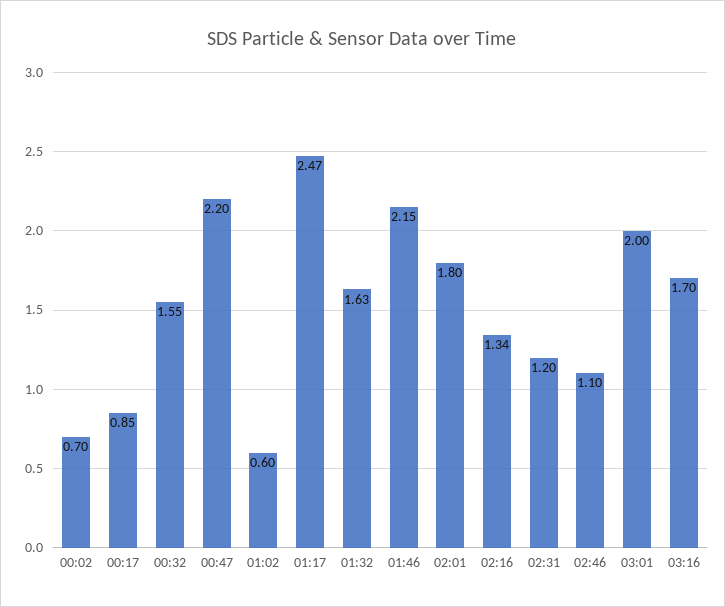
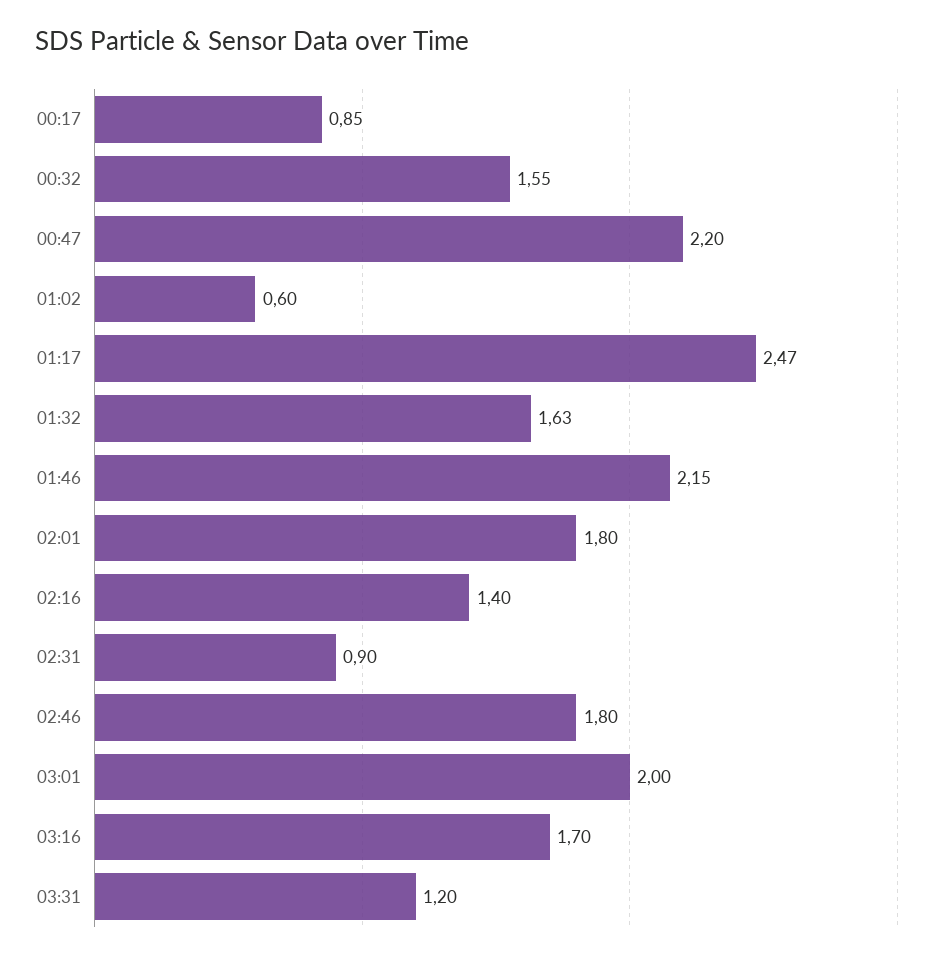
00:02: 0.7 -> none
02:16: 1.34 -> 1.4
02:31: 1.2 -> 0.9
02:46: 1.1 -> 1.8
03:31: none -> 1.2

